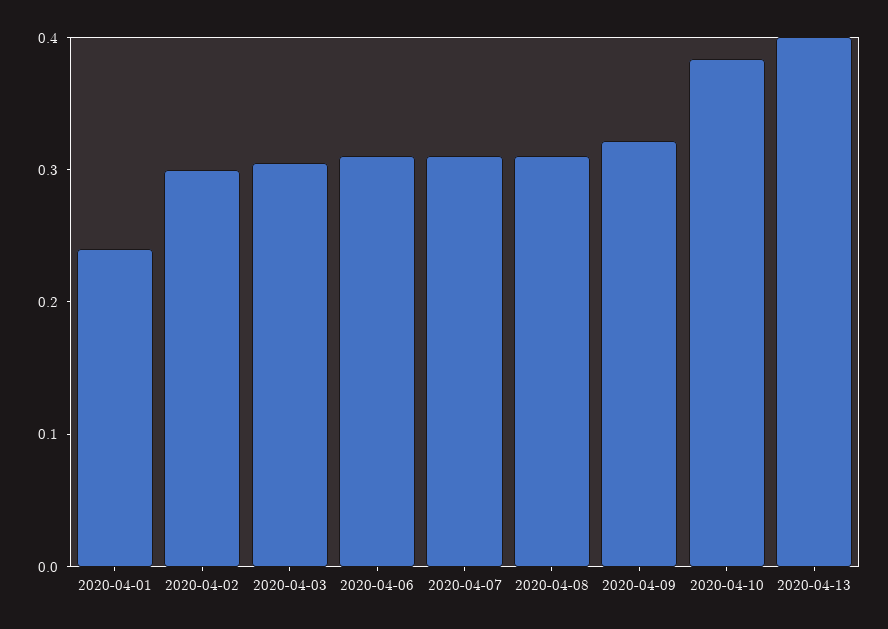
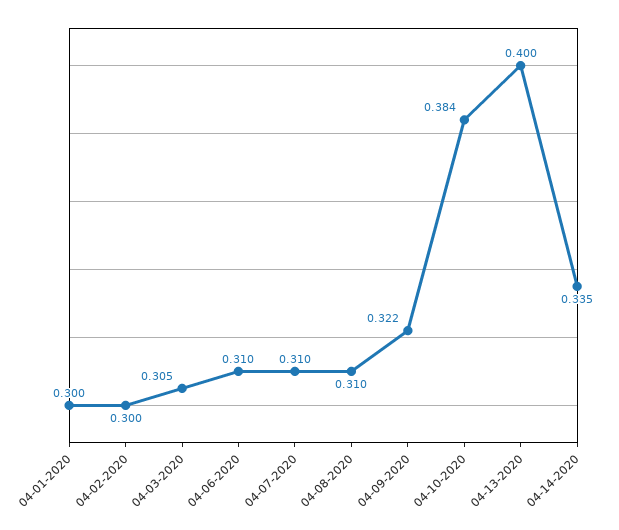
2020-04-01: 0.24 -> 0.3
04-14-2020: none -> 0.335

